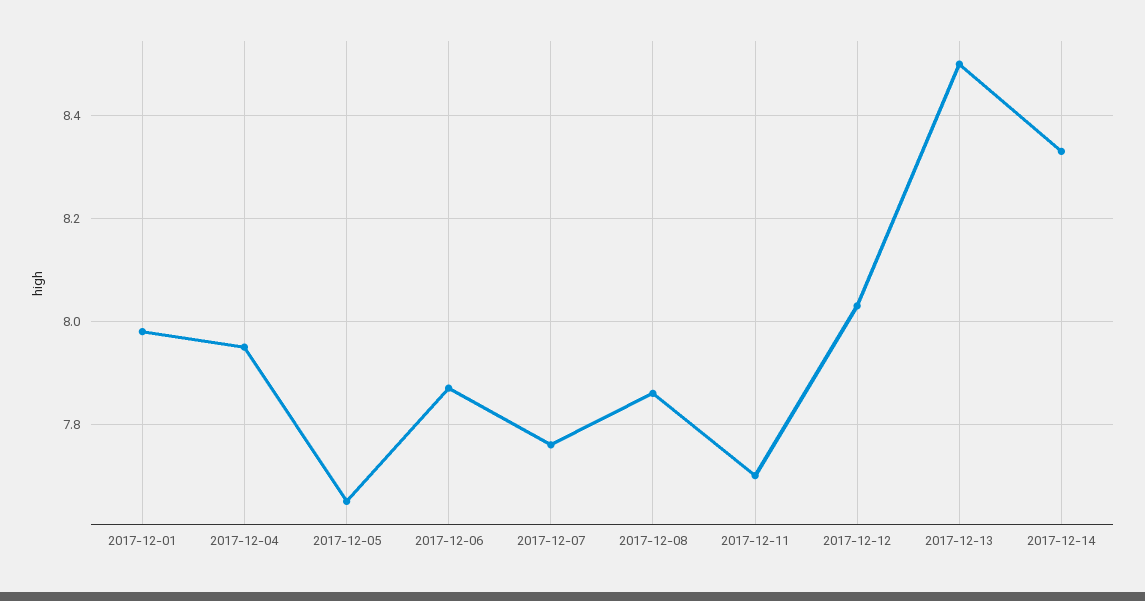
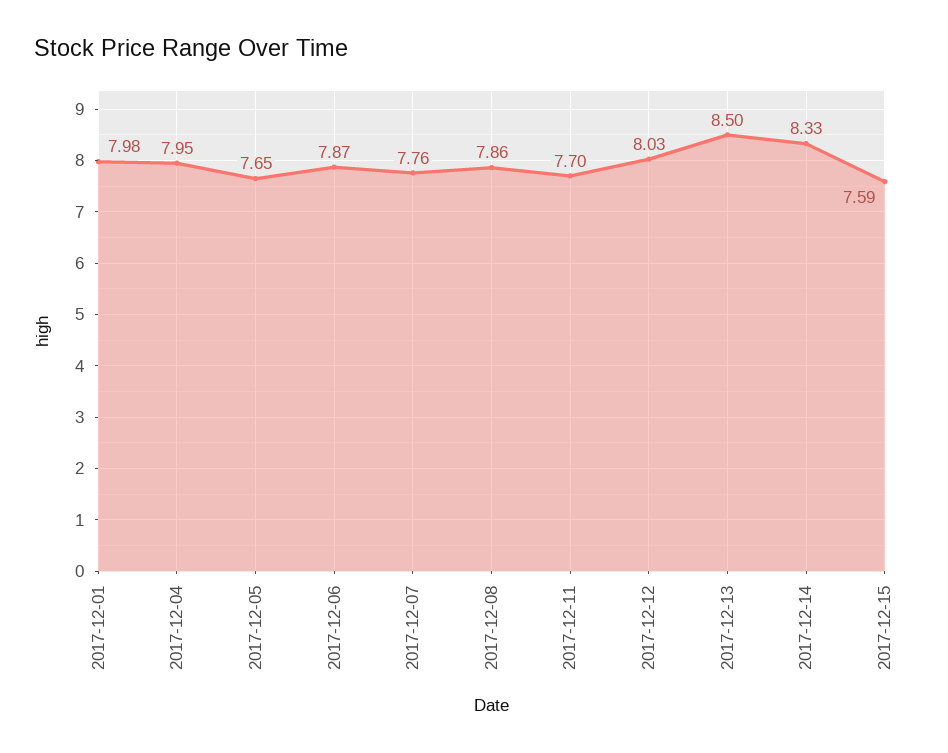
2017-12-15: none -> 7.59

